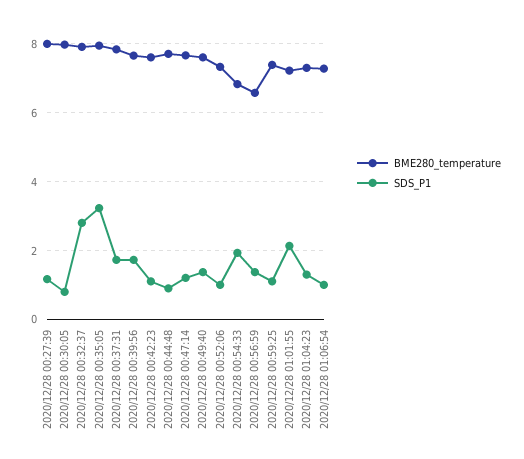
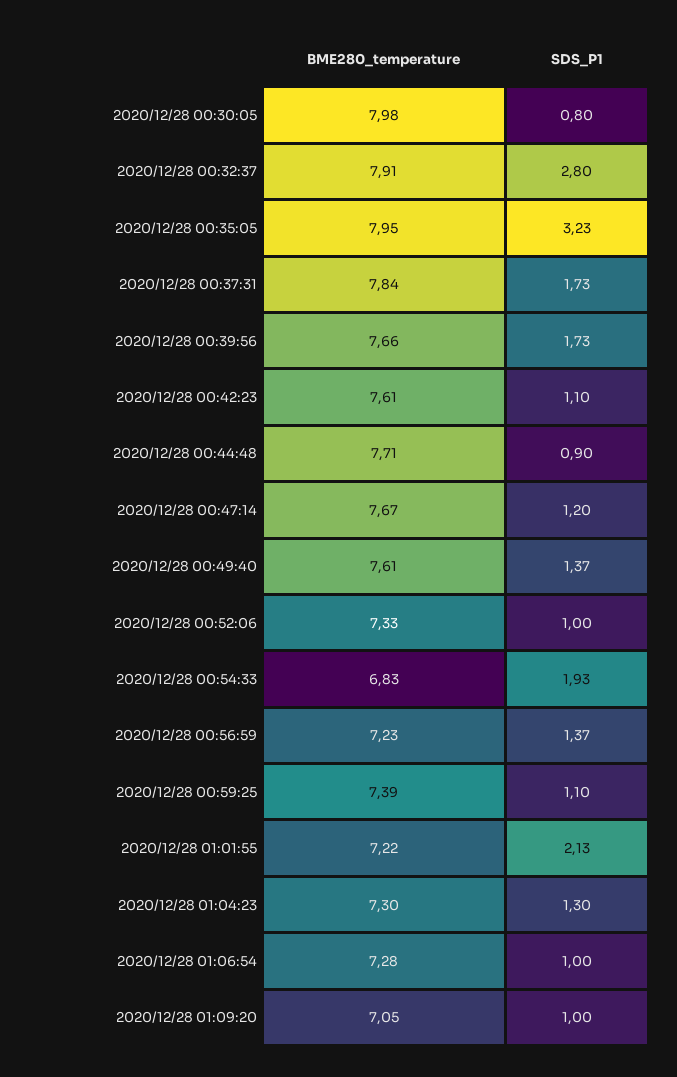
BME280_temperature, 2020/12/28 00:27:39: 8 -> none
SDS_P1, 2020/12/28 00:27:39: 1.2 -> none
BME280_temperature, 2020/12/28 00:56:59: 6.6 -> 7.23
BME280_temperature, 2020/12/28 01:09:20: none -> 7.05
SDS_P1, 2020/12/28 01:09:20: none -> 1

